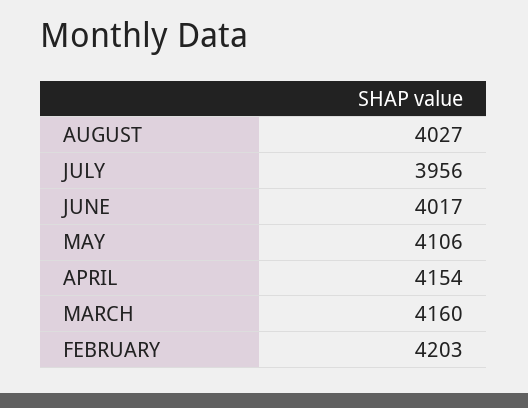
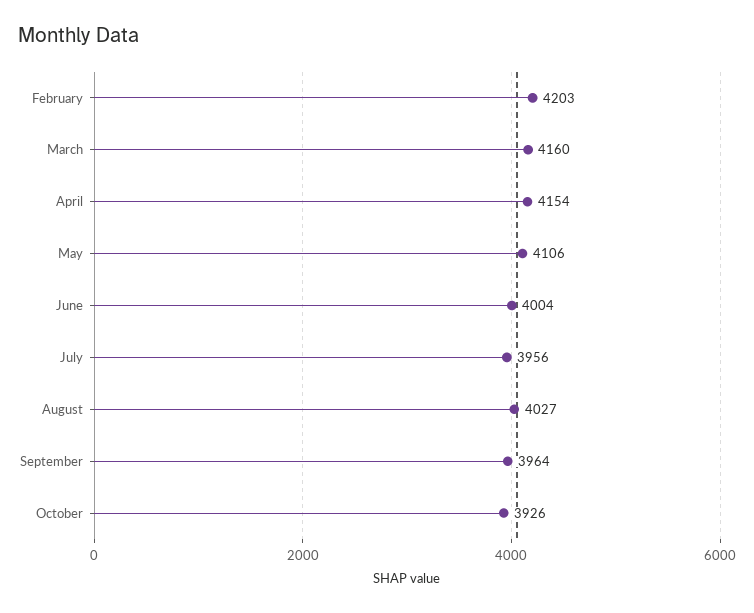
JUNE: 4017 -> 4004
September: none -> 3964
October: none -> 3926

